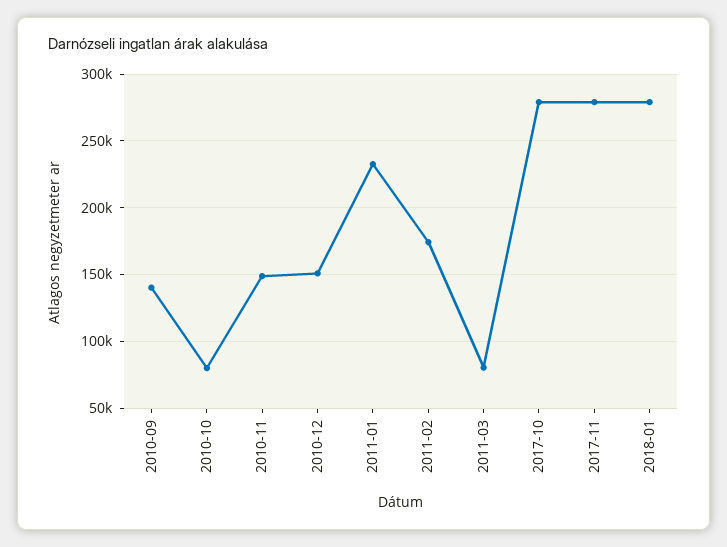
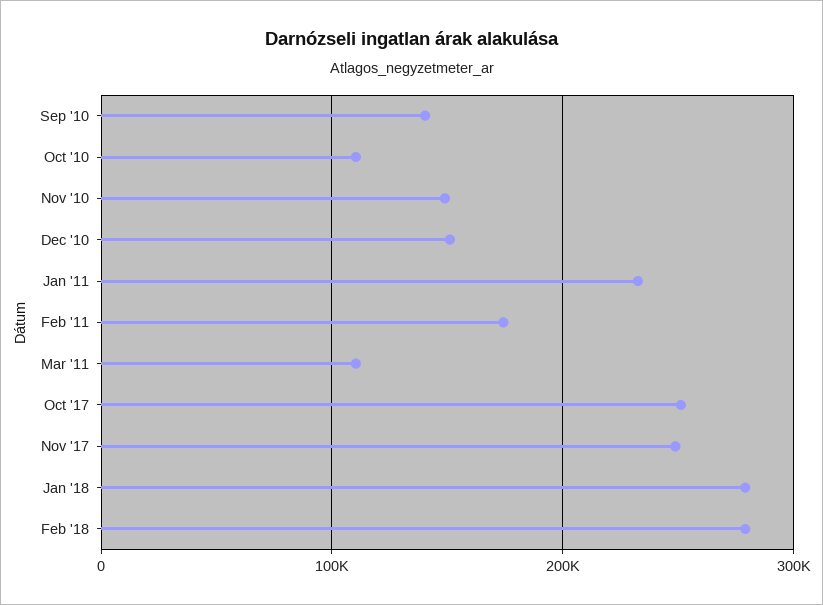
2010-10: 80000 -> 110000
2011-03: 80000 -> 110000
2017-10: 280000 -> 250000
2017-11: 280000 -> 250000
Feb '18: none -> 280000

